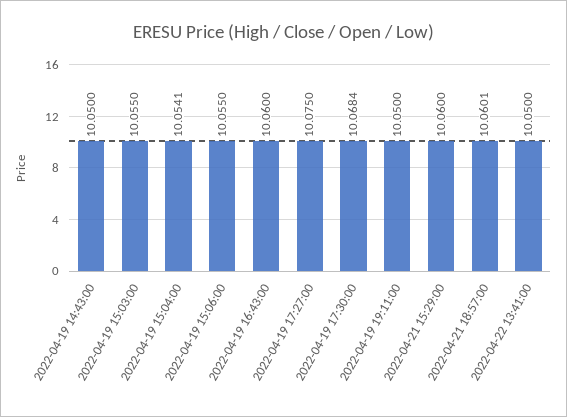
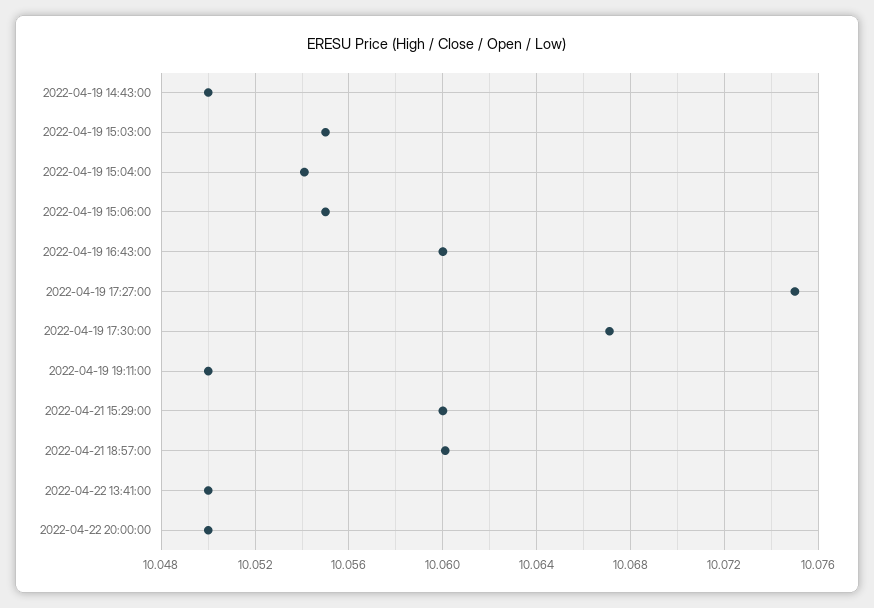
2022-04-19 17:30:00: 10.0684 -> 10.067
2022-04-22 20:00:00: none -> 10.05

